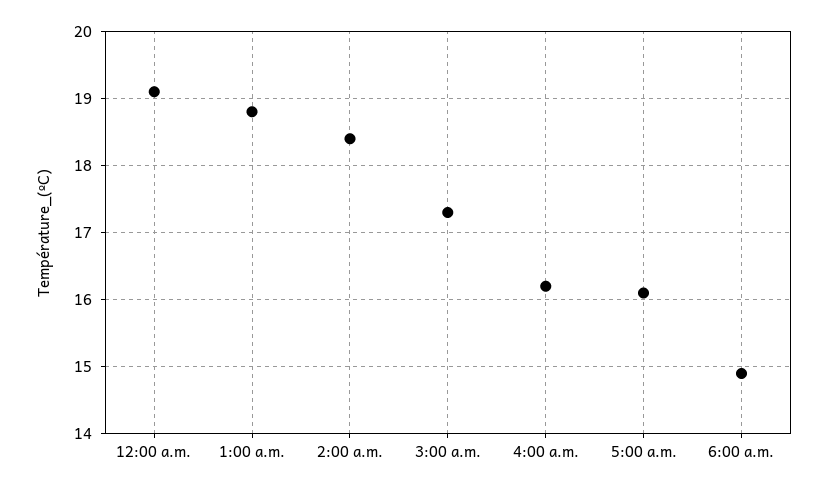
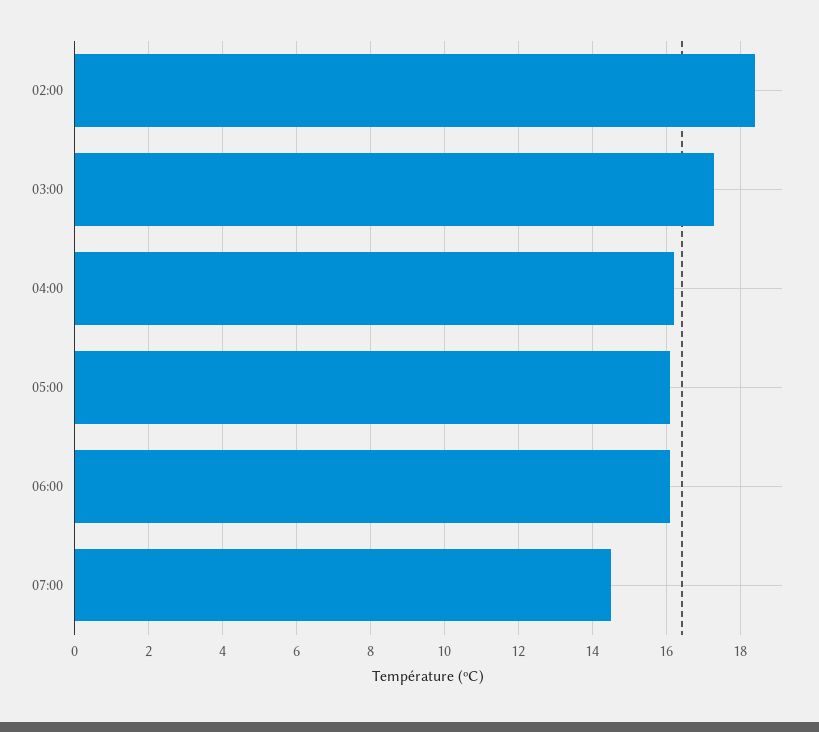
12:00 a.m.: 19.1 -> none
1:00 a.m.: 18.8 -> none
6:00 a.m.: 14.9 -> 16
07:00: none -> 14.5

